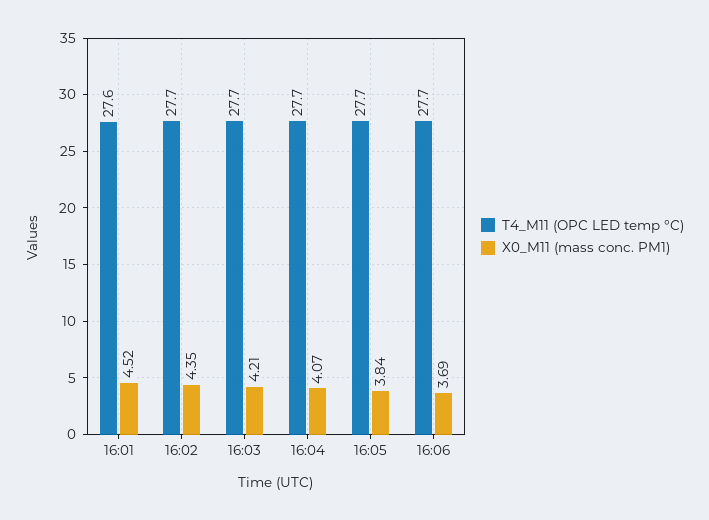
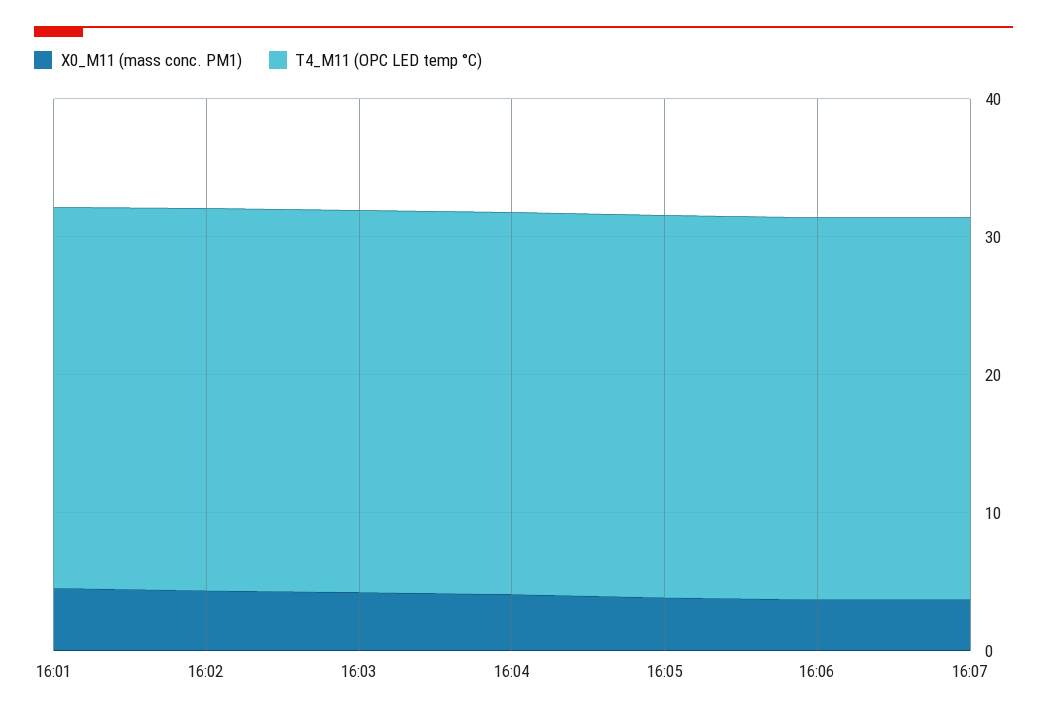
X0_M11 (mass conc. PM1), 16:07: none -> 4
T4_M11 (OPC LED temp °C), 16:07: none -> 28

